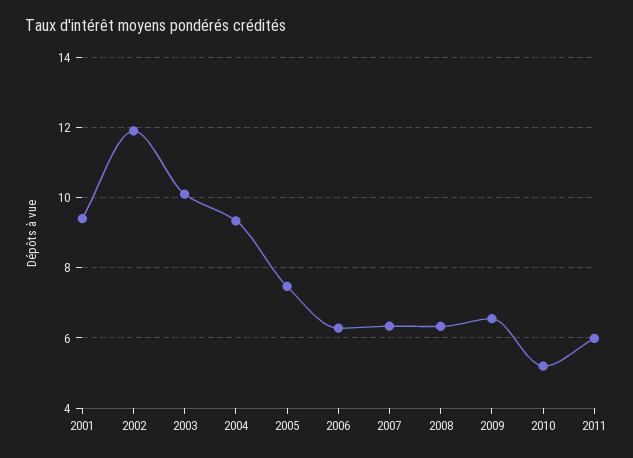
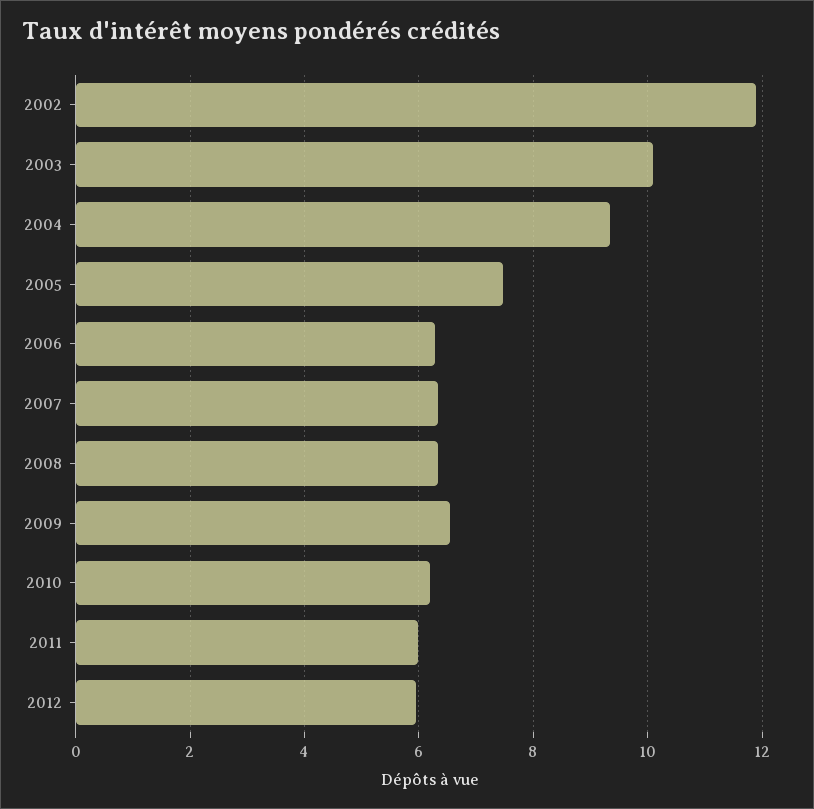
2001: 9.4 -> none
2010: 5.2 -> 6.2
2012: none -> 6

